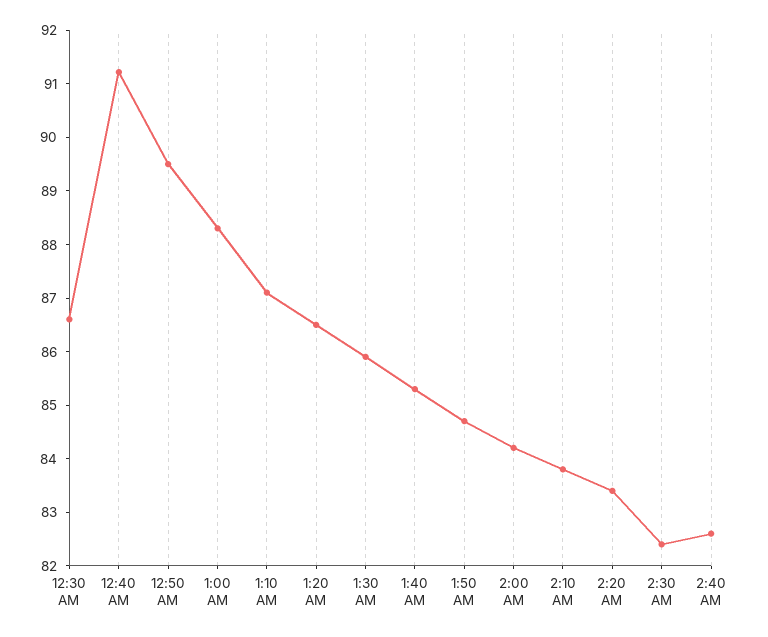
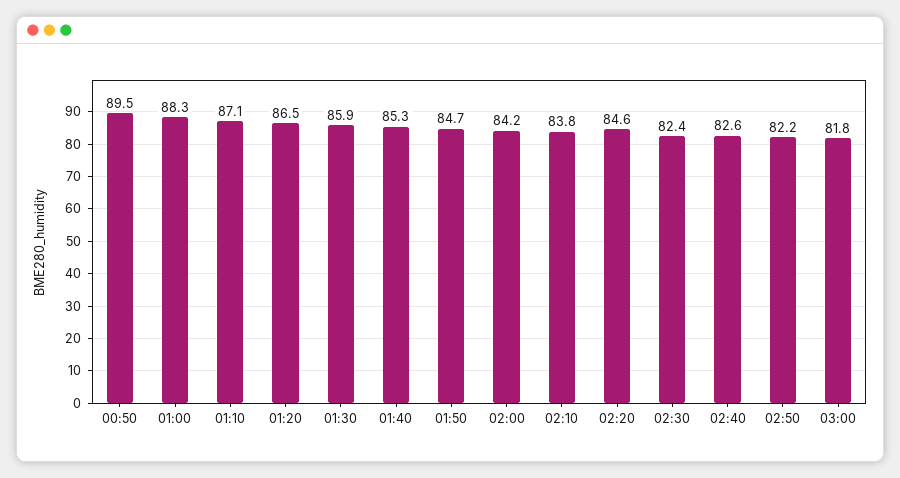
12:30 AM: 86.6 -> none
12:40 AM: 91.2 -> none
2:20 AM: 83.4 -> 84.6
02:50: none -> 82.2
03:00: none -> 81.8

